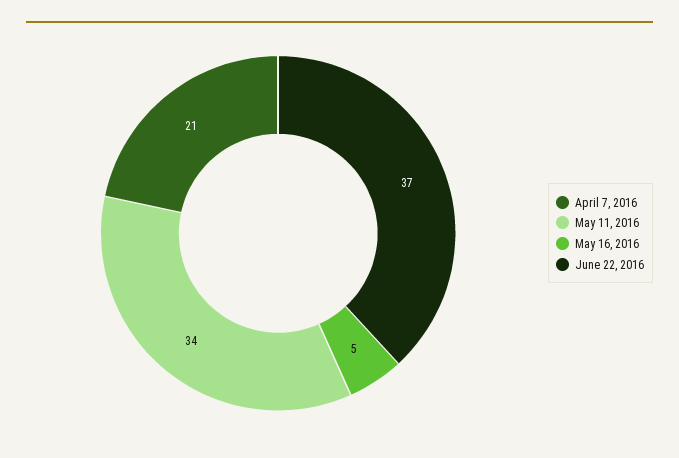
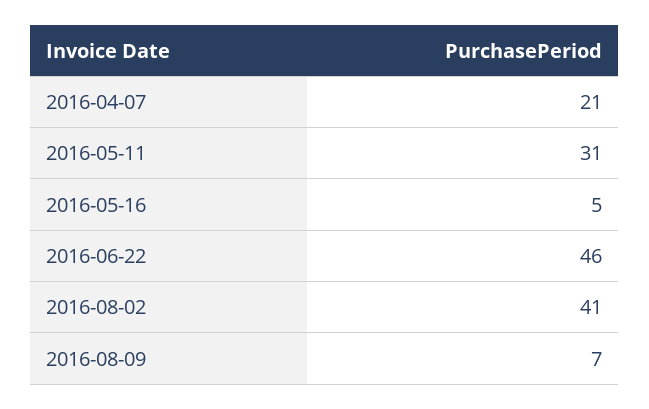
May 11, 2016: 34 -> 31
June 22, 2016: 37 -> 46
2016-08-02: none -> 41
2016-08-09: none -> 7

